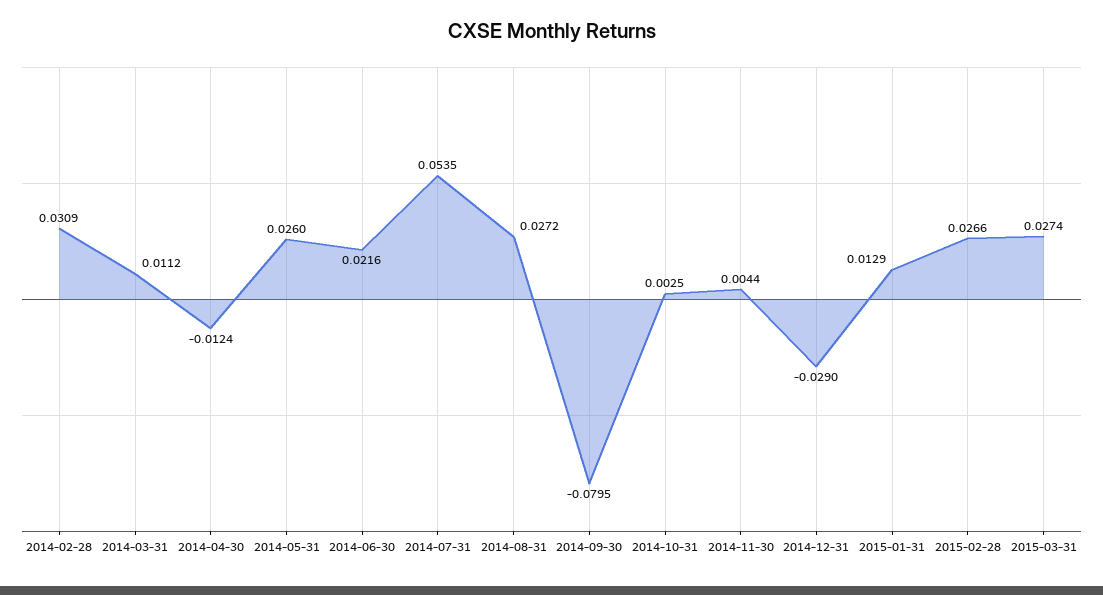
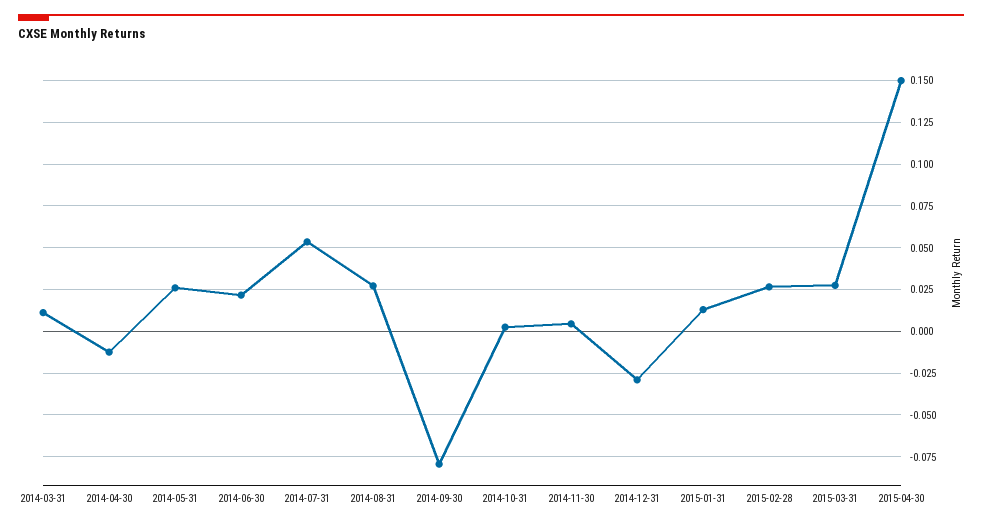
2014-02-28: 0.0309 -> none
2015-04-30: none -> 0.15

